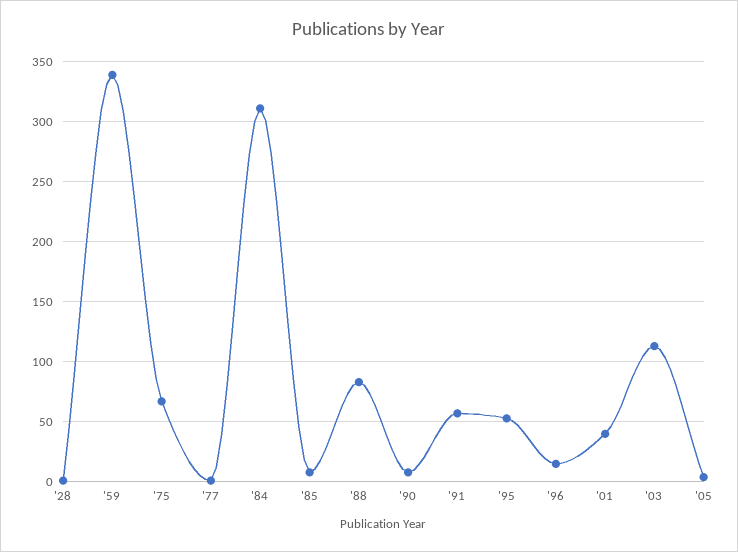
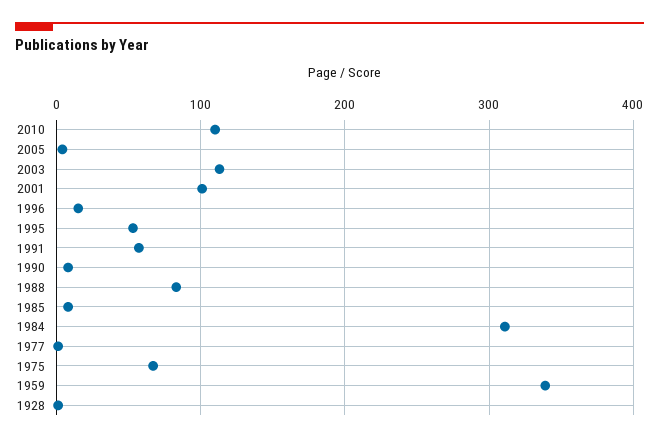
'01: 40 -> 100
2010: none -> 110

